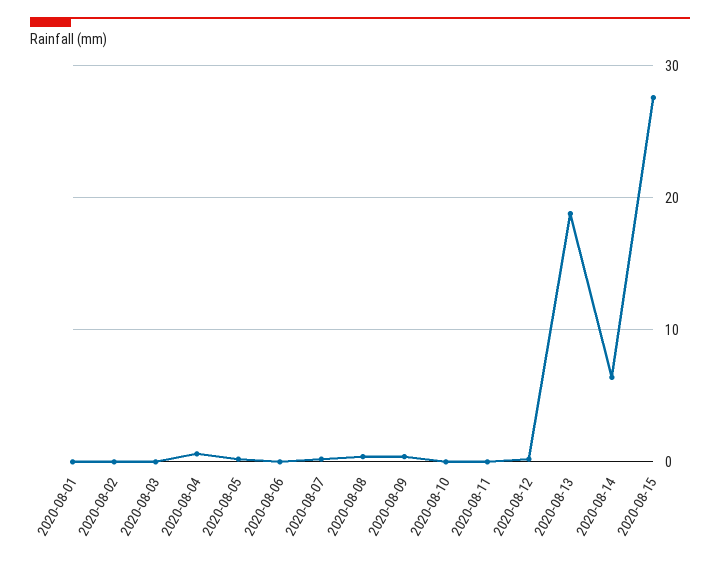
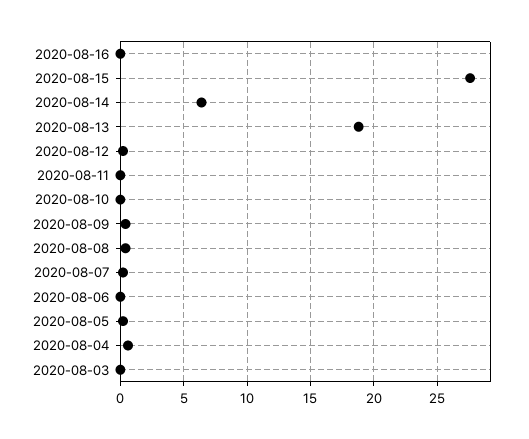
2020-08-01: 0 -> none
2020-08-02: 0 -> none
2020-08-16: none -> 0

